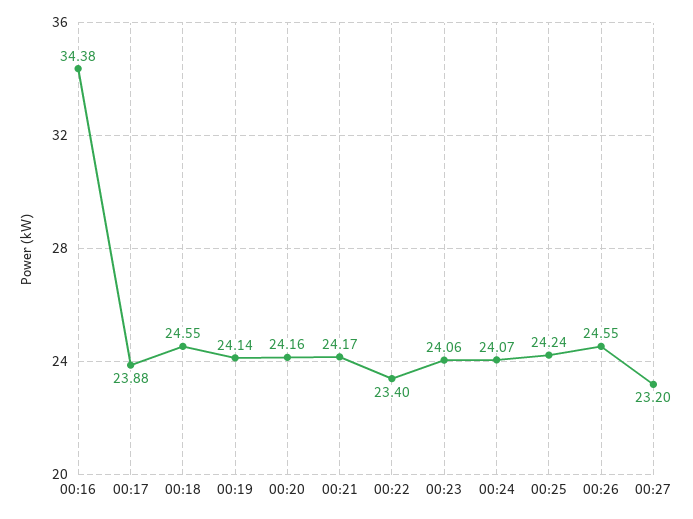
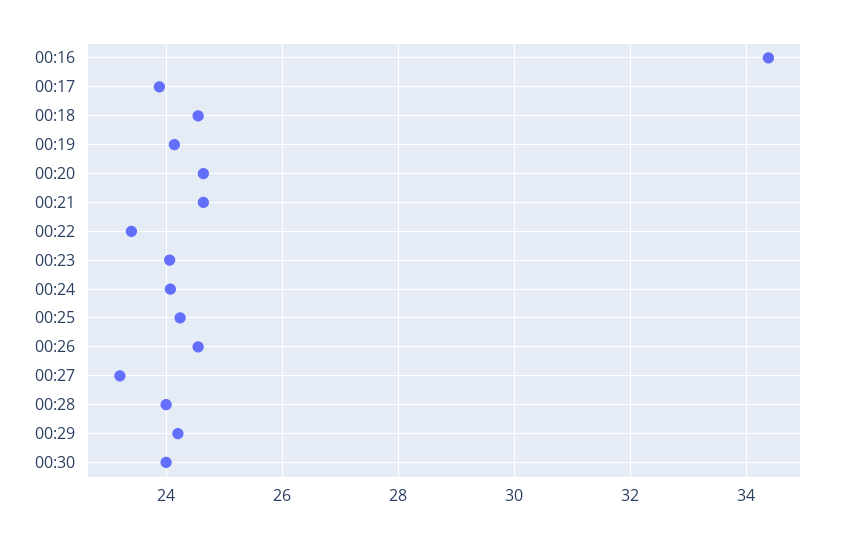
00:20: 24.16 -> 24.6
00:21: 24.17 -> 24.6
00:28: none -> 24
00:29: none -> 24.2
00:30: none -> 24

